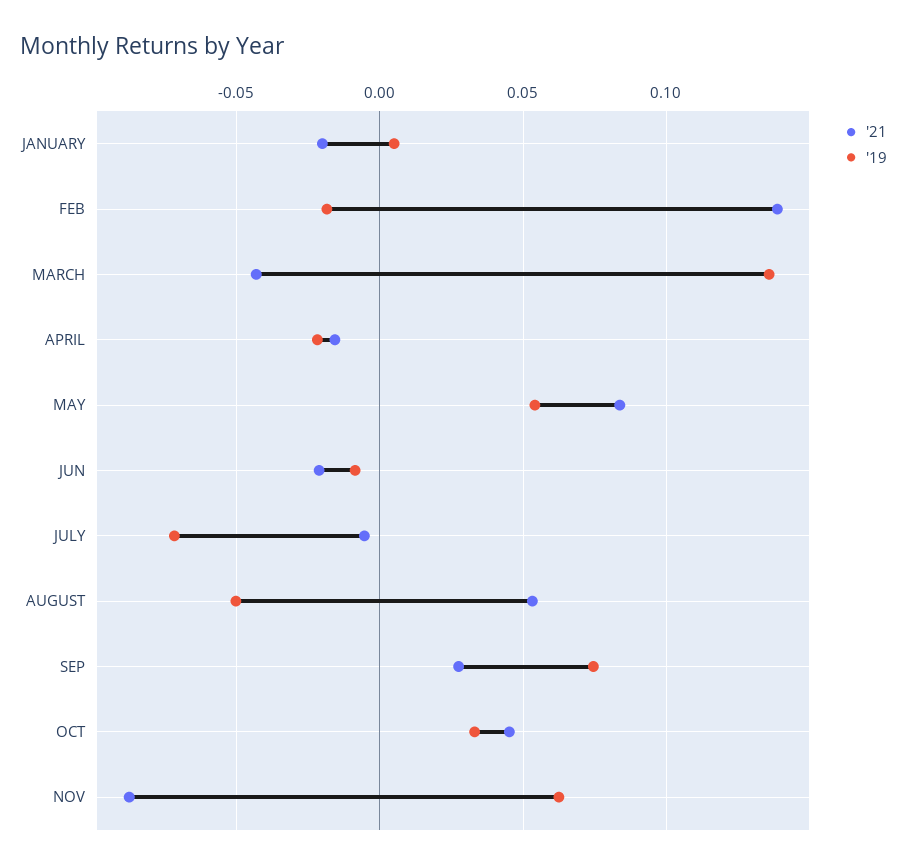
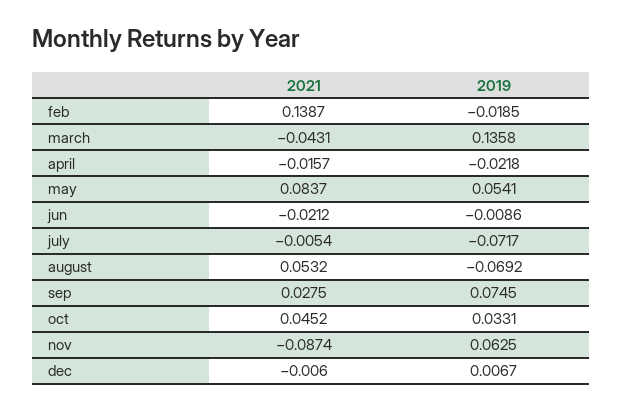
'21, JANUARY: -0.02 -> none
'19, JANUARY: 0.005 -> none
'19, AUGUST: -0.05 -> -0.0692
'21, dec: none -> -0.006
'19, dec: none -> 0.0067

